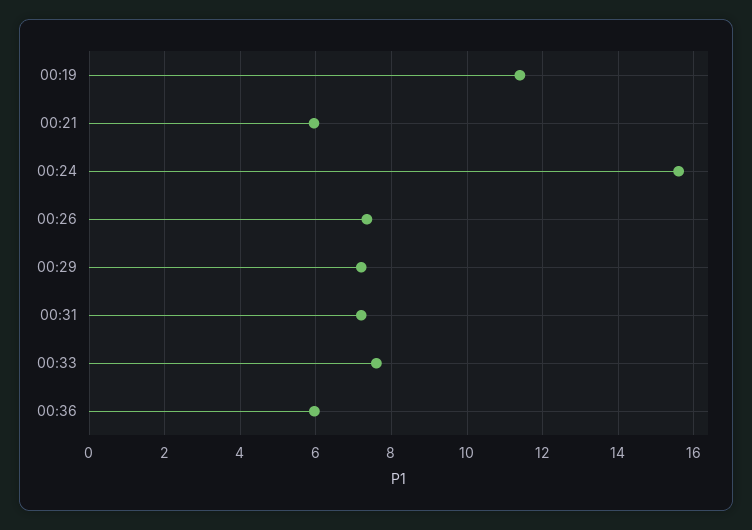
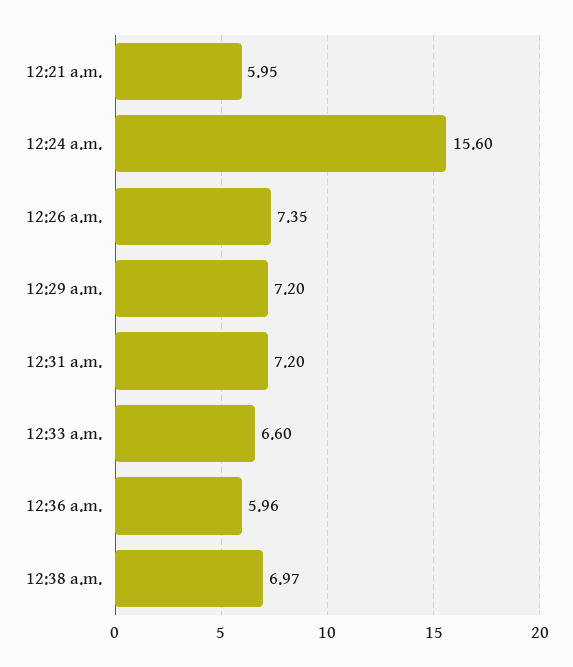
00:19: 11.4 -> none
00:33: 7.6 -> 6.6
12:38 a.m.: none -> 6.97

